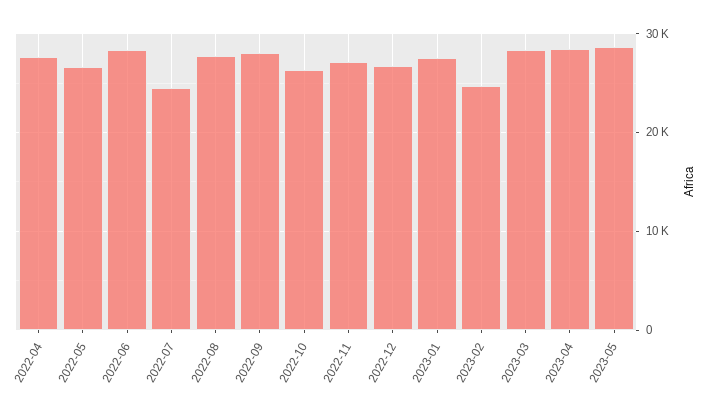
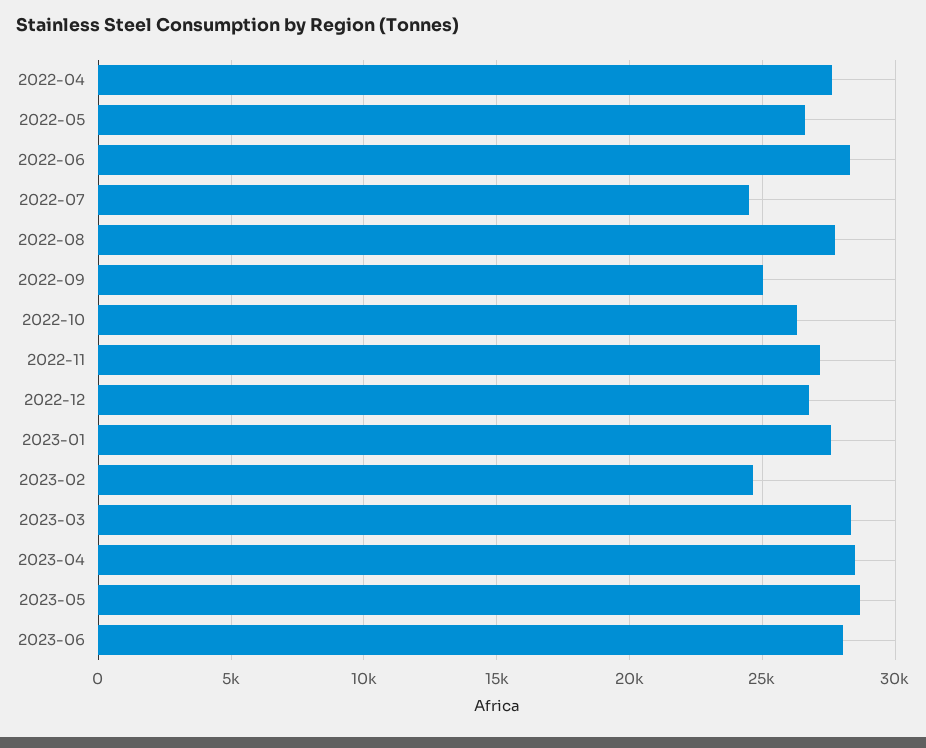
2022-09: 28000 -> 25000
2023-06: none -> 28000

